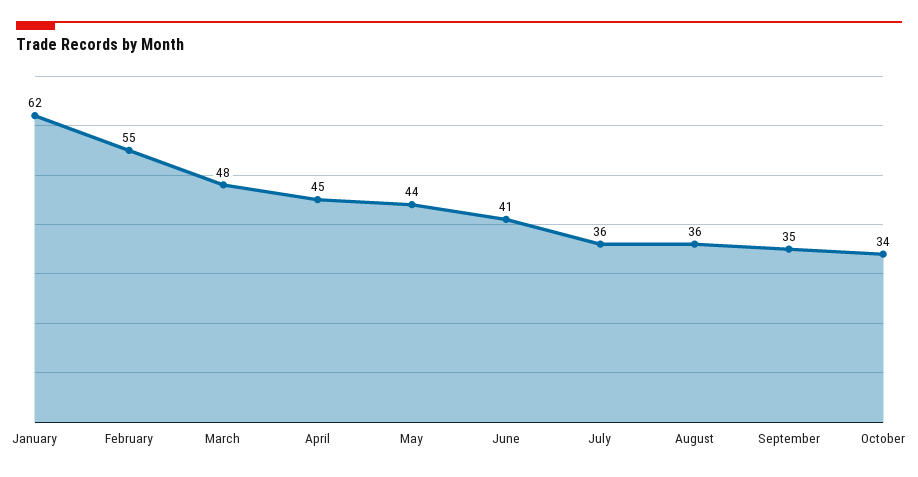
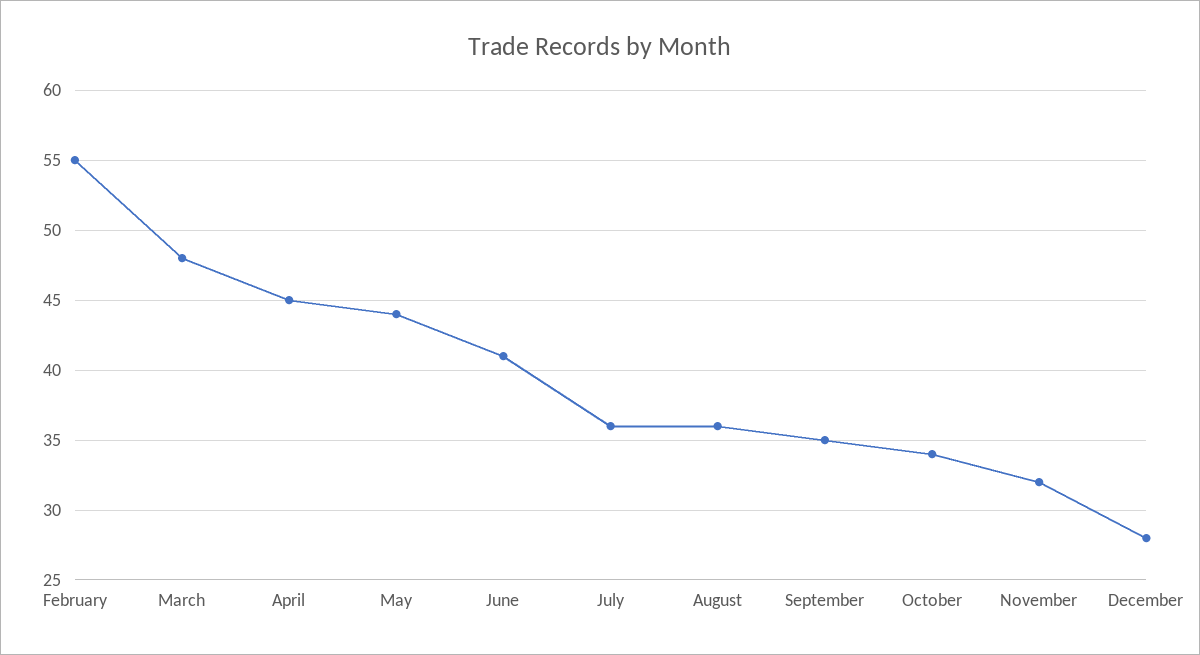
January: 62 -> none
November: none -> 32
December: none -> 28

